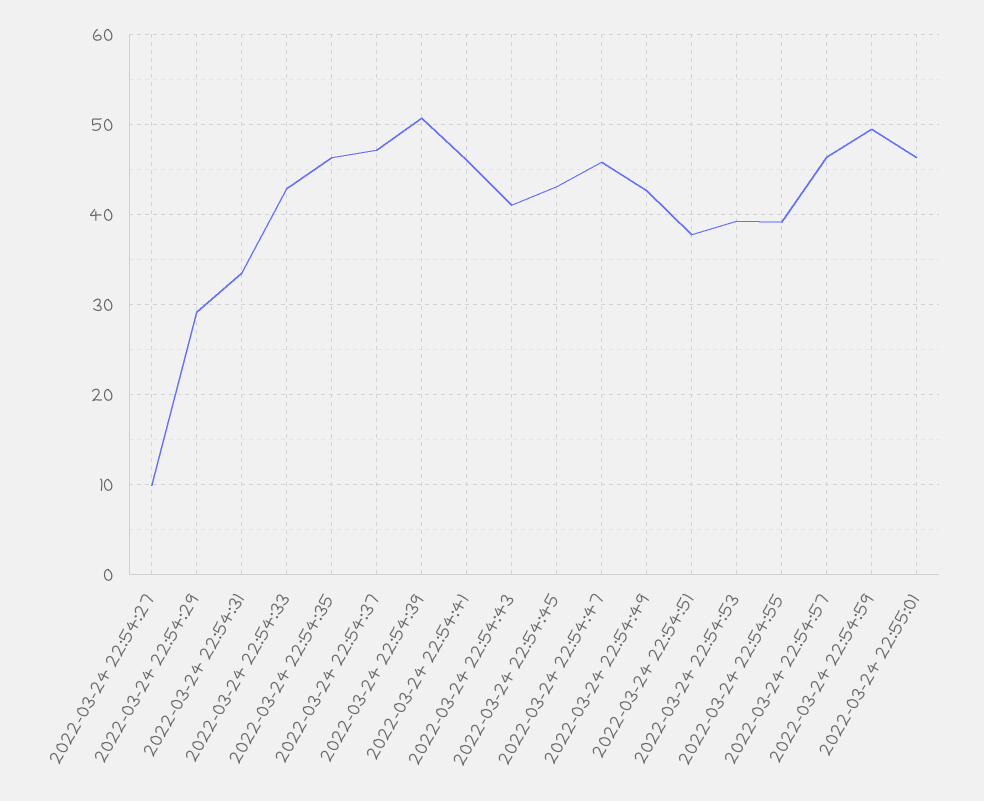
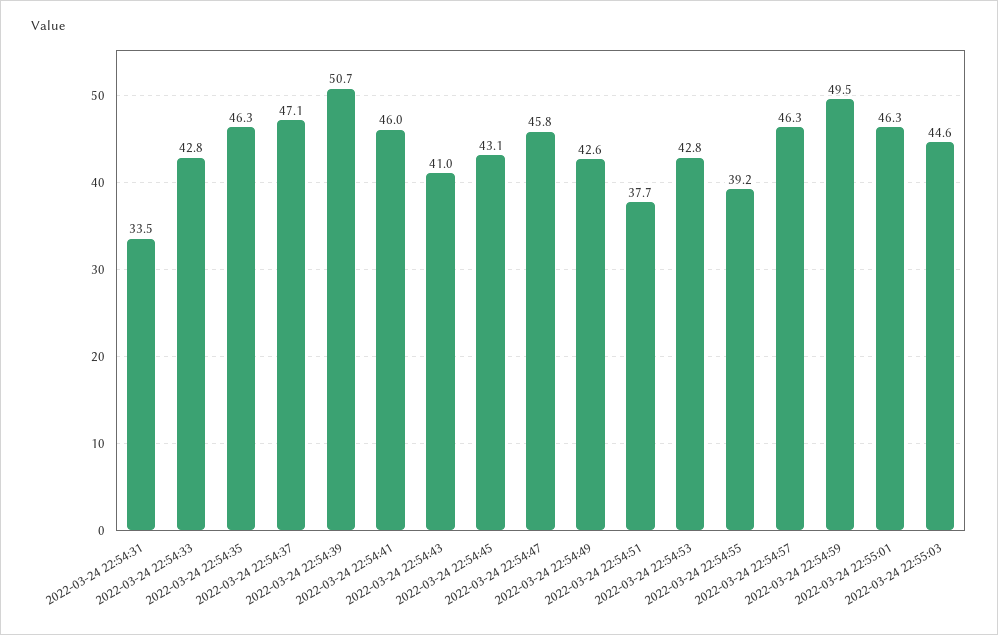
2022-03-24 22:54:27: 10 -> none
2022-03-24 22:54:29: 29 -> none
2022-03-24 22:54:53: 39 -> 42.8
2022-03-24 22:55:03: none -> 44.6

